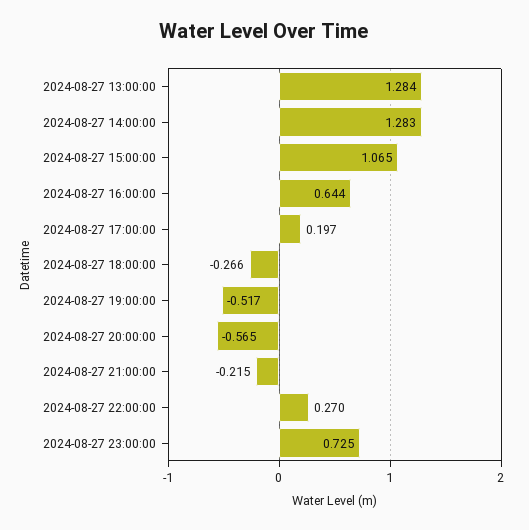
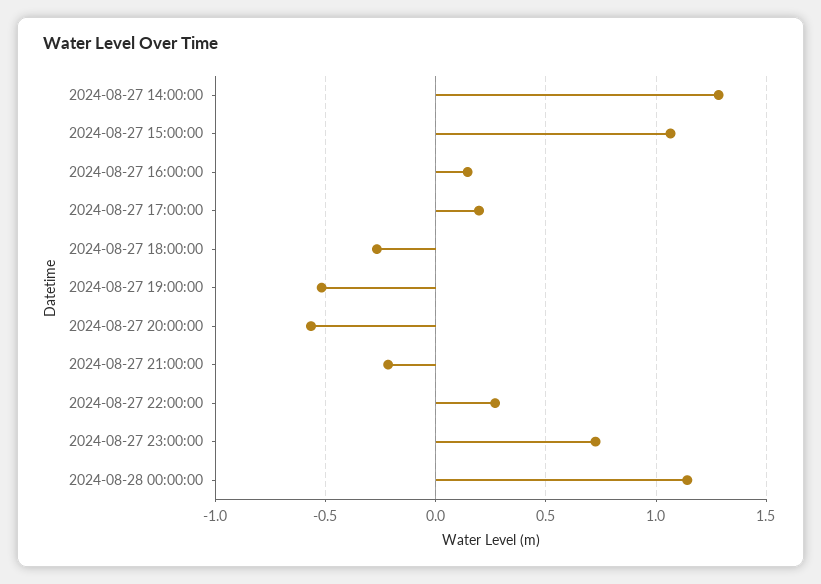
2024-08-27 13:00:00: 1.284 -> none
2024-08-27 16:00:00: 0.644 -> 0.15
2024-08-28 00:00:00: none -> 1.15

